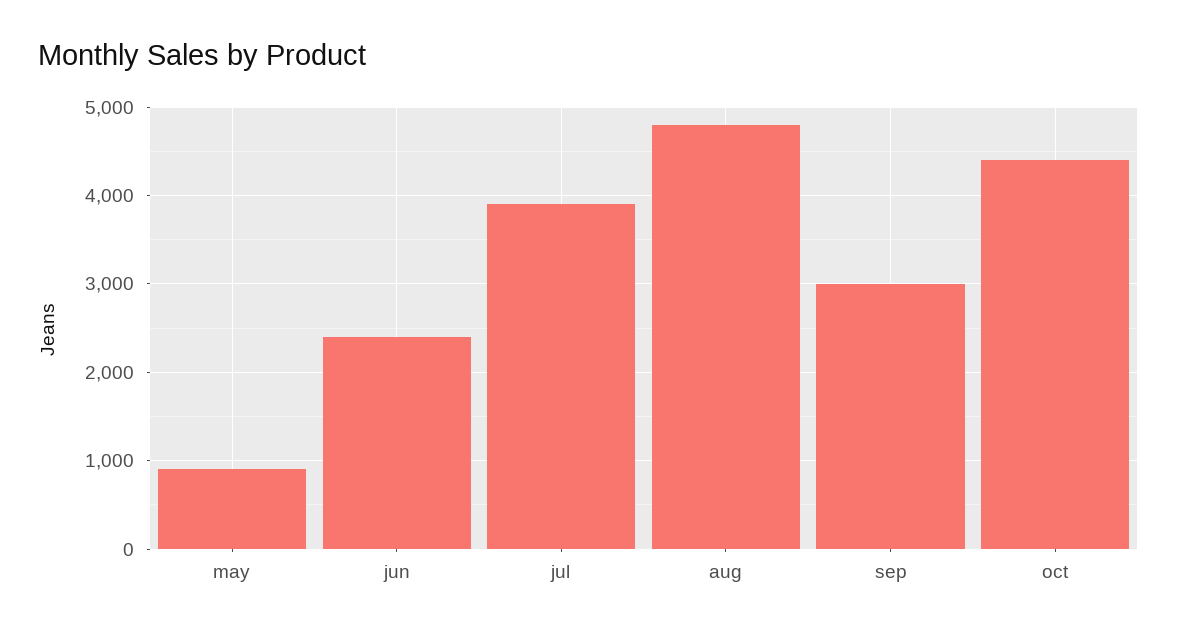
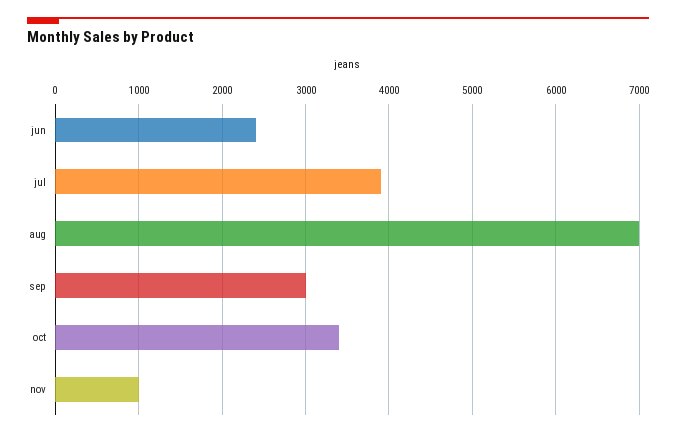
may: 900 -> none
aug: 4800 -> 7000
oct: 4400 -> 3400
nov: none -> 1000

